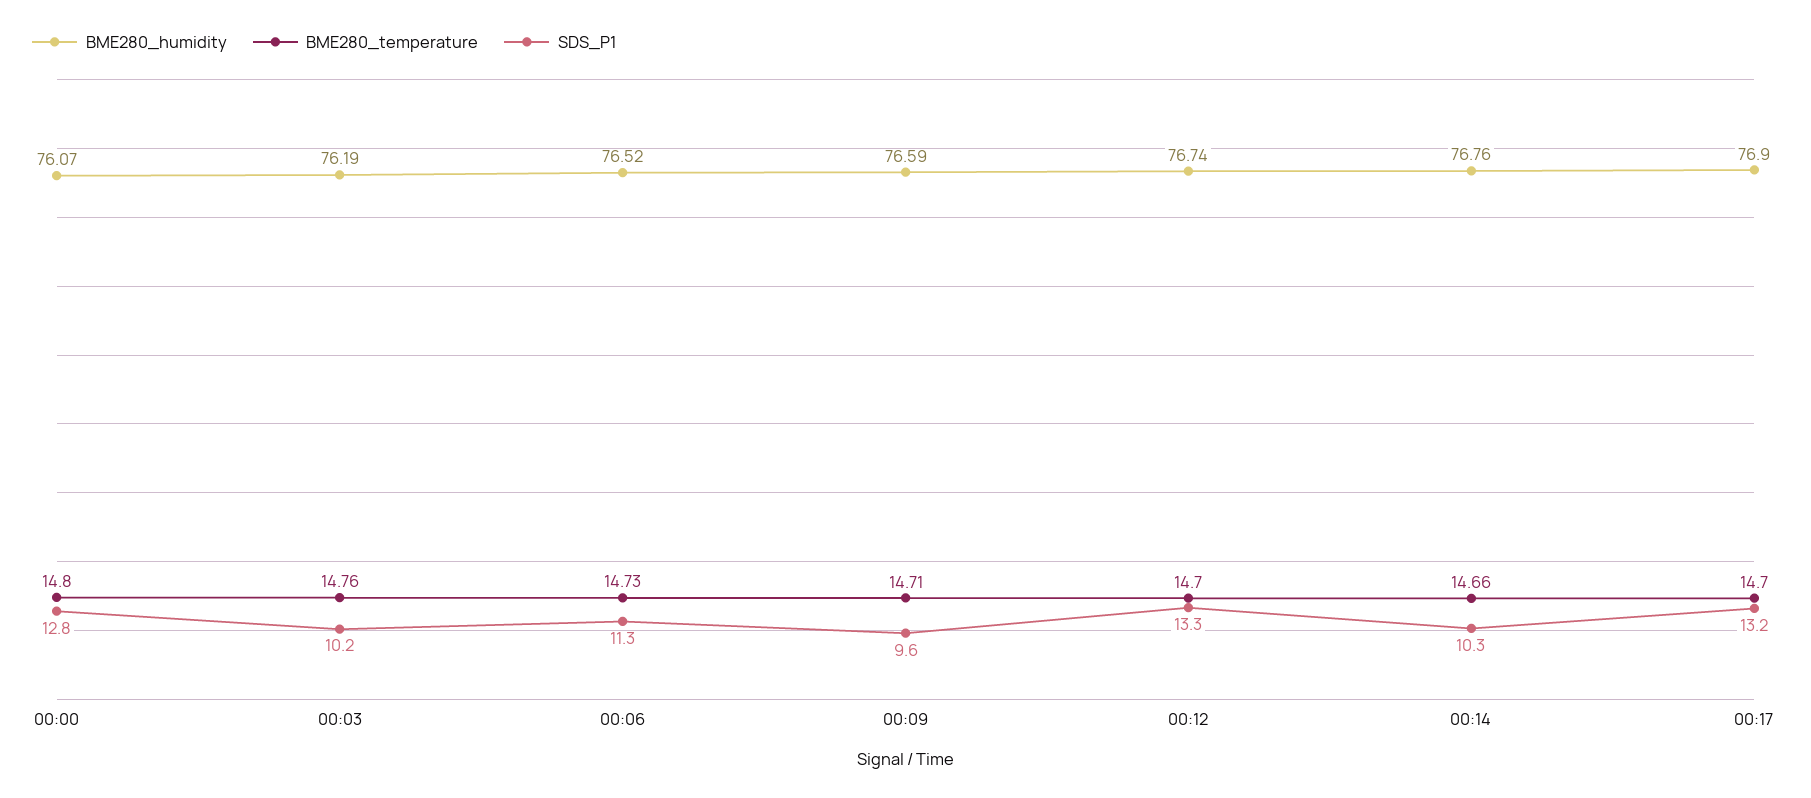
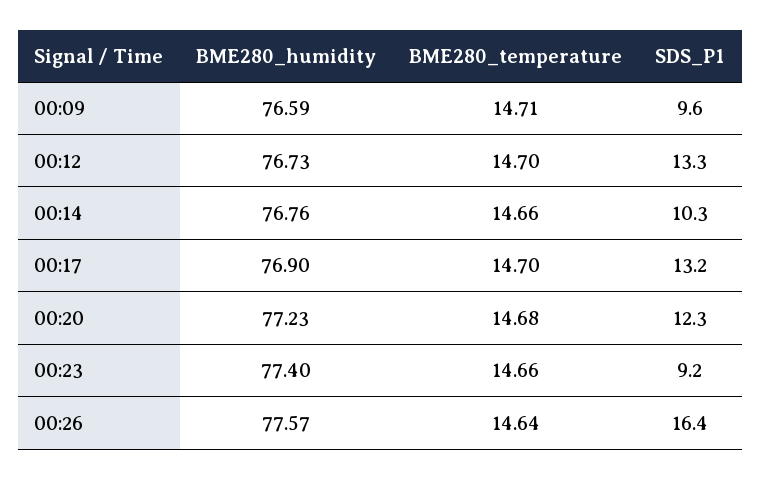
BME280_humidity, 00:00: 76.07 -> none
BME280_temperature, 00:00: 14.8 -> none
SDS_P1, 00:00: 12.8 -> none
BME280_humidity, 00:03: 76.19 -> none
BME280_temperature, 00:03: 14.76 -> none
SDS_P1, 00:03: 10.2 -> none
BME280_humidity, 00:06: 76.52 -> none
BME280_temperature, 00:06: 14.73 -> none
SDS_P1, 00:06: 11.3 -> none
BME280_humidity, 00:12: 76.74 -> 76.73
BME280_humidity, 00:20: none -> 77.23
BME280_temperature, 00:20: none -> 14.68
SDS_P1, 00:20: none -> 12.3
BME280_humidity, 00:23: none -> 77.4
BME280_temperature, 00:23: none -> 14.66
SDS_P1, 00:23: none -> 9.2
BME280_humidity, 00:26: none -> 77.57
BME280_temperature, 00:26: none -> 14.64
SDS_P1, 00:26: none -> 16.4

